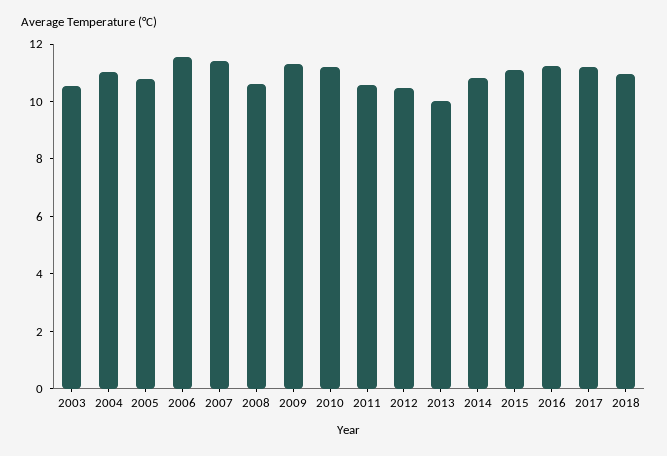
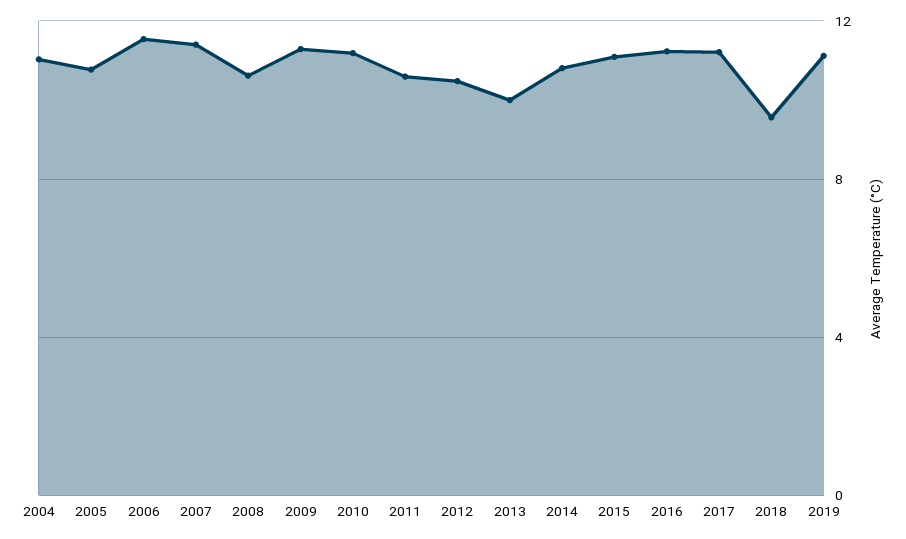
2003: 10.5 -> none
2018: 11 -> 9.5
2019: none -> 11

